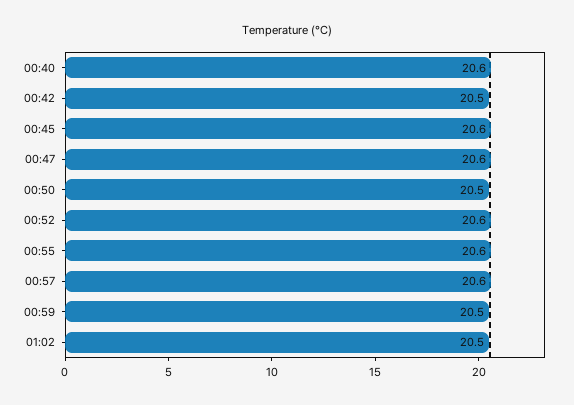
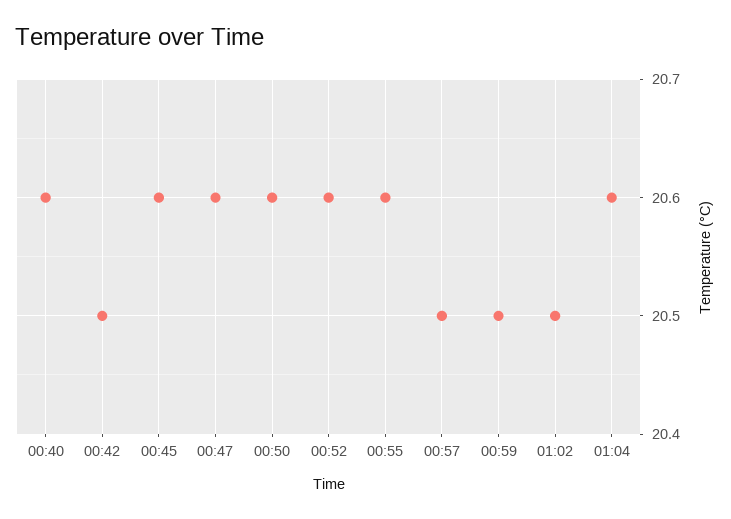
00:50: 20.5 -> 20.6
00:57: 20.6 -> 20.5
01:04: none -> 20.6

